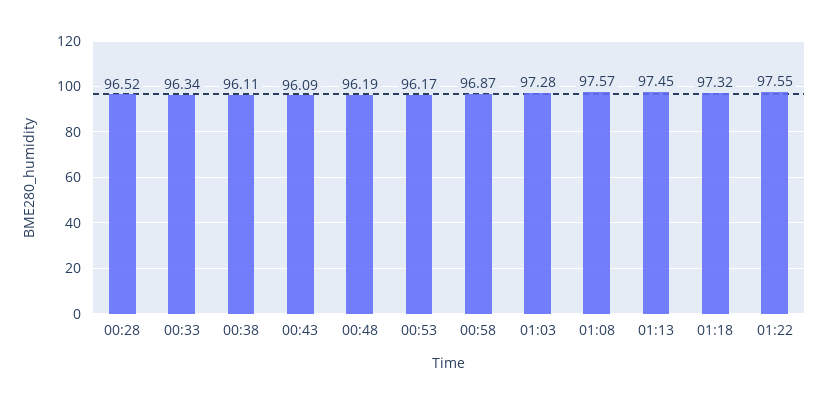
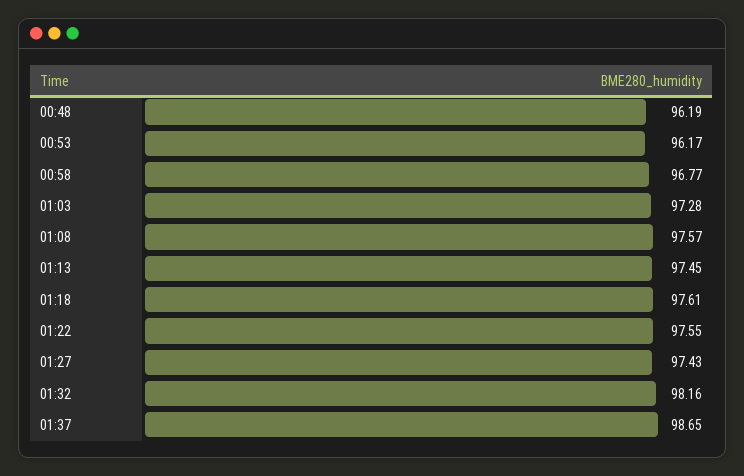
00:28: 96.52 -> none
00:33: 96.34 -> none
00:38: 96.11 -> none
00:43: 96.09 -> none
00:58: 96.87 -> 96.77
01:18: 97.32 -> 97.61
01:27: none -> 97.43
01:32: none -> 98.16
01:37: none -> 98.65

